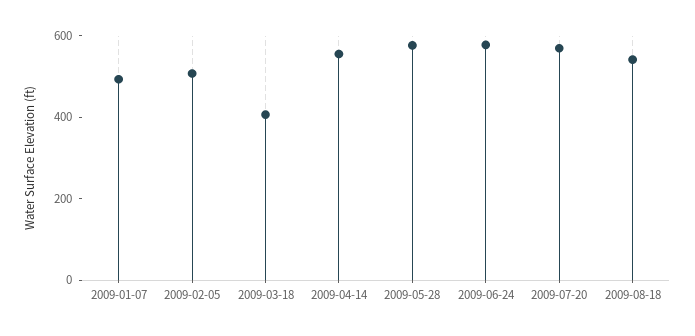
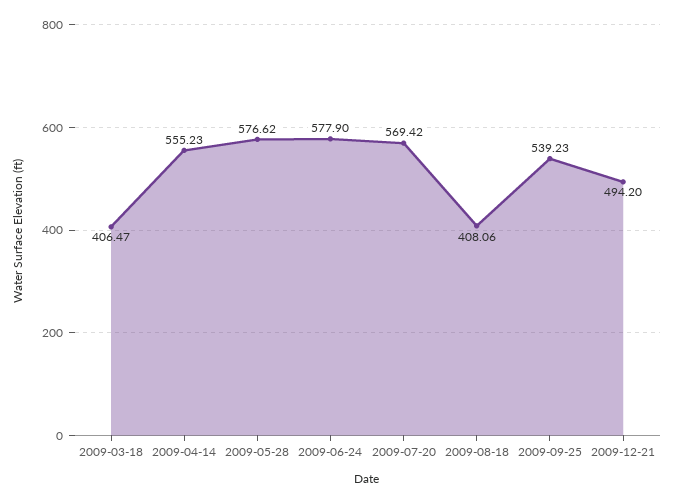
2009-01-07: 500 -> none
2009-02-05: 500 -> none
2009-08-18: 550 -> 408.06
2009-09-25: none -> 539.23
2009-12-21: none -> 494.2

